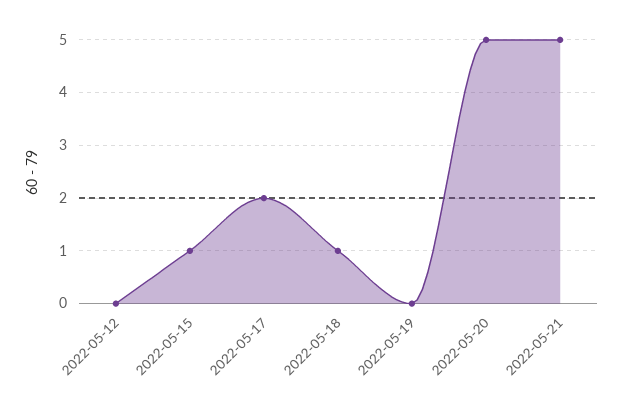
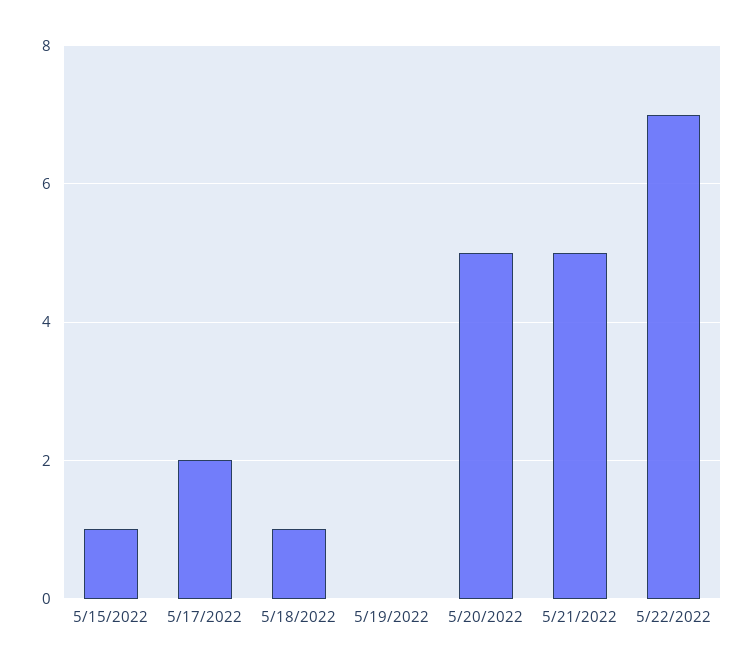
2022-05-12: 0 -> none
5/22/2022: none -> 7

